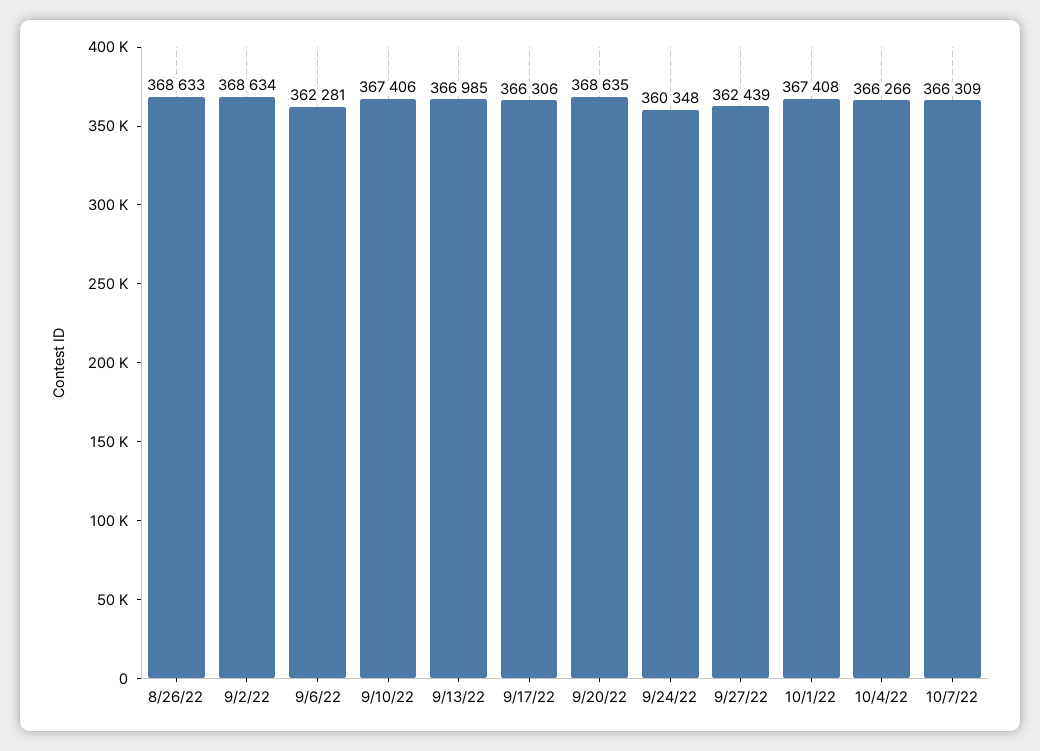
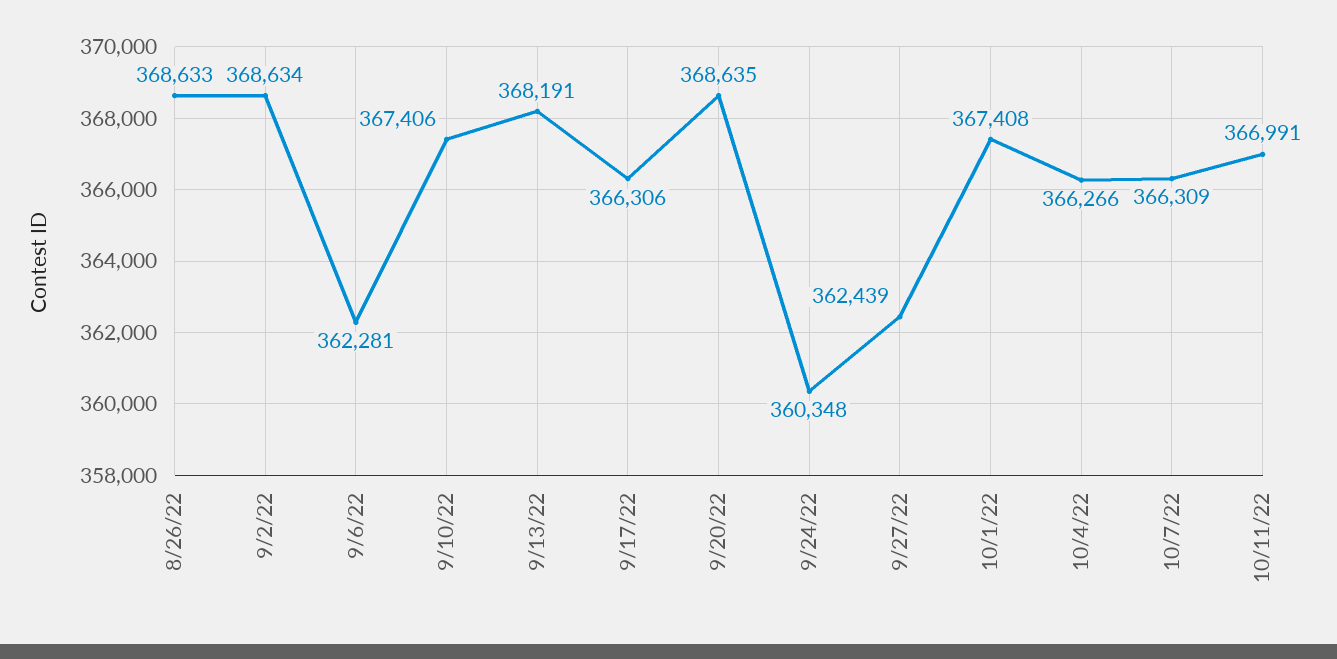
9/13/22: 366985 -> 368191
10/11/22: none -> 366991

